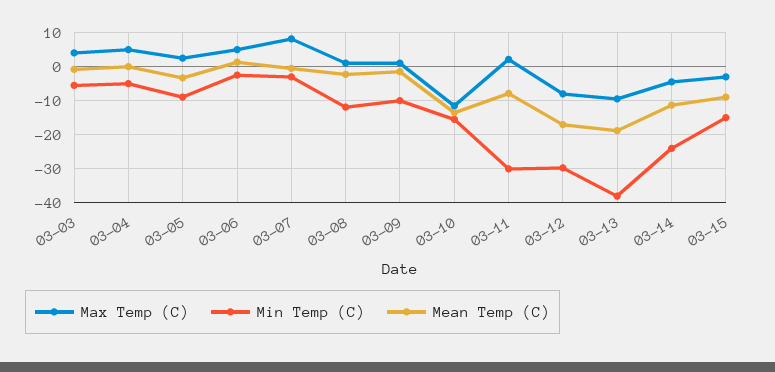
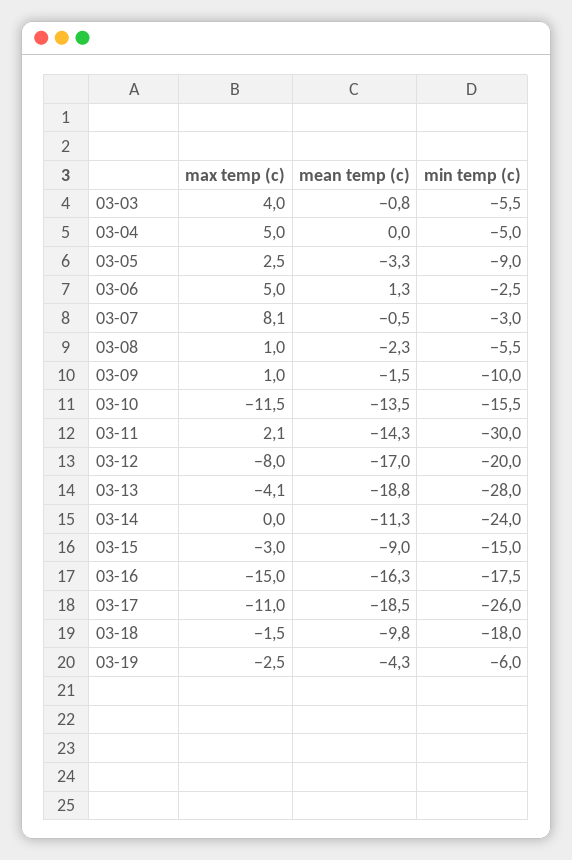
Min Temp (C), 03-08: -12 -> -5.5
Mean Temp (C), 03-11: -8 -> -14.3
Min Temp (C), 03-12: -30 -> -20
Max Temp (C), 03-13: -10 -> -4.1
Min Temp (C), 03-13: -38 -> -28
Max Temp (C), 03-14: -4 -> 0
Max Temp (C), 03-16: none -> -15
Mean Temp (C), 03-16: none -> -16.3
Min Temp (C), 03-16: none -> -17.5
Max Temp (C), 03-17: none -> -11
Mean Temp (C), 03-17: none -> -18.5
Min Temp (C), 03-17: none -> -26
Max Temp (C), 03-18: none -> -1.5
Mean Temp (C), 03-18: none -> -9.8
Min Temp (C), 03-18: none -> -18
Max Temp (C), 03-19: none -> -2.5
Mean Temp (C), 03-19: none -> -4.3
Min Temp (C), 03-19: none -> -6

